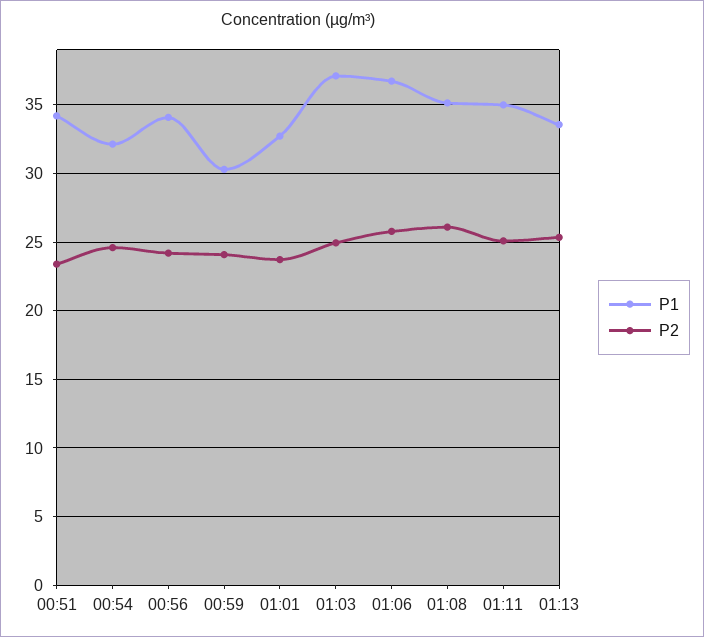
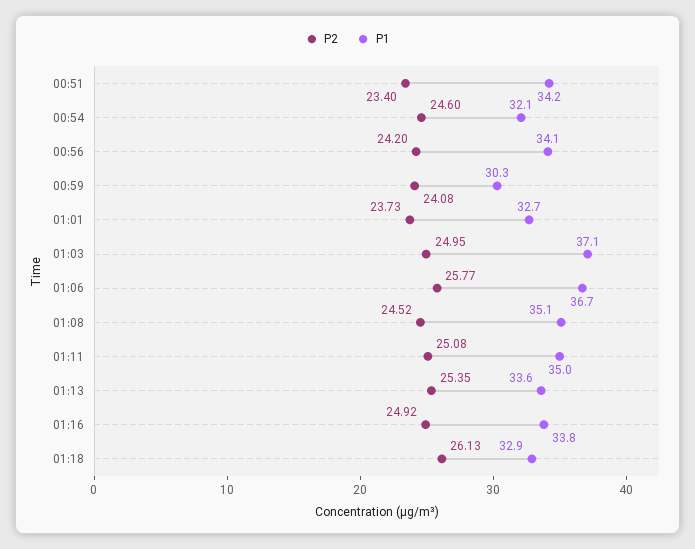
P2, 01:08: 26 -> 24.52
P2, 01:16: none -> 24.92
P1, 01:16: none -> 33.8
P2, 01:18: none -> 26.13
P1, 01:18: none -> 32.9

